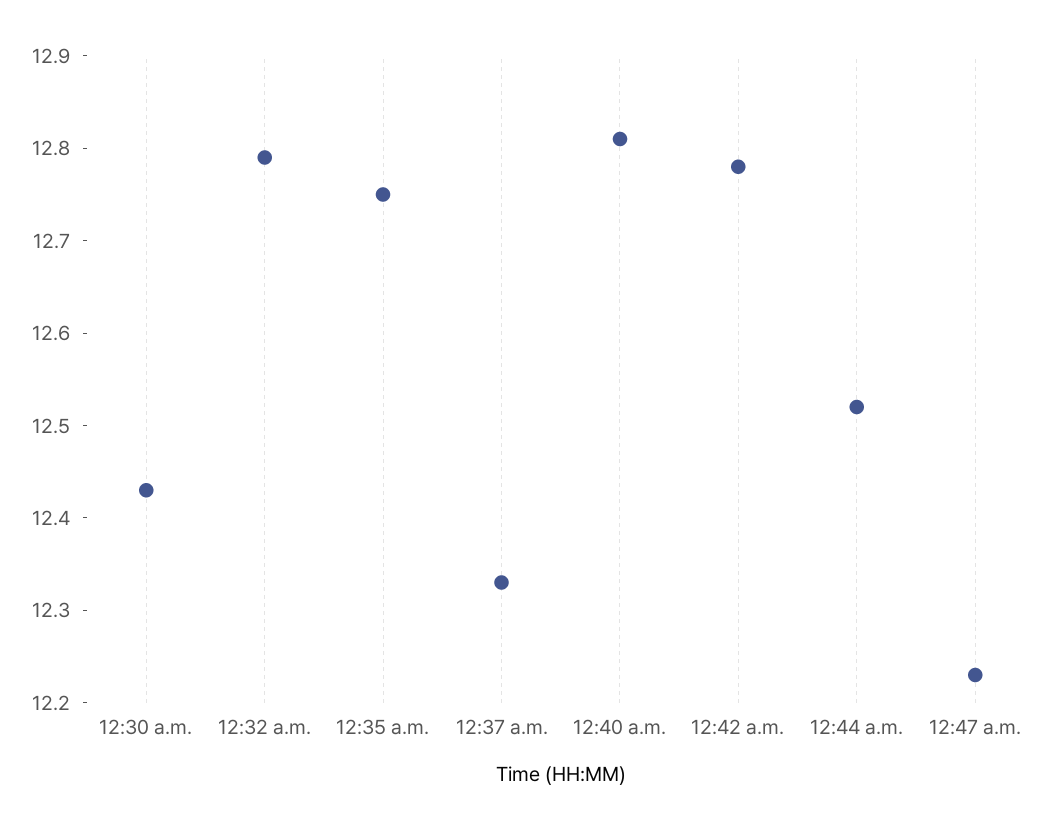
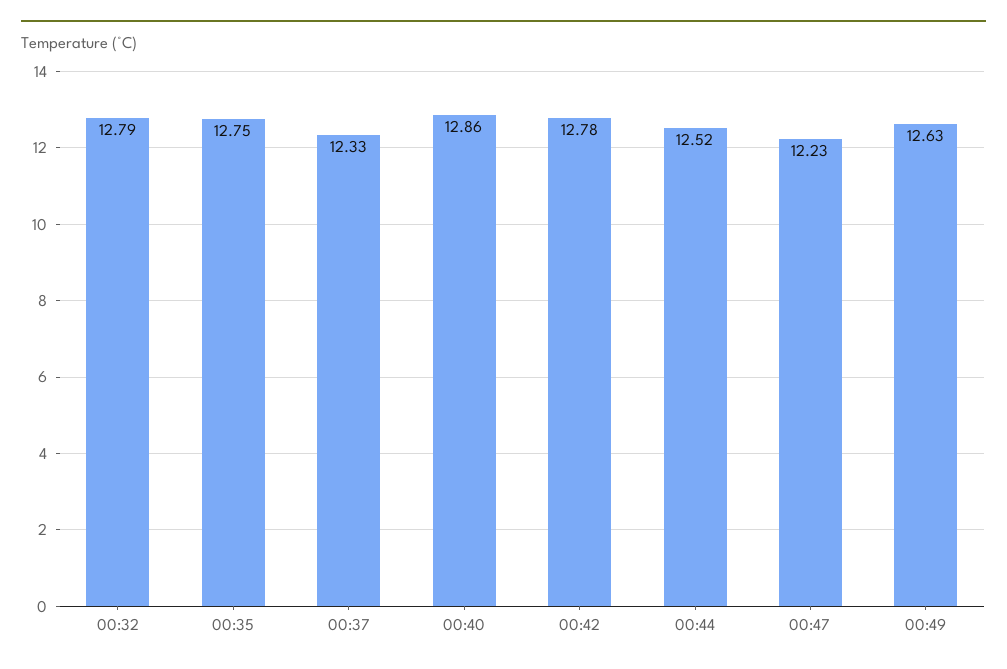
12:30 a.m.: 12.43 -> none
12:40 a.m.: 12.81 -> 12.86
00:49: none -> 12.63

